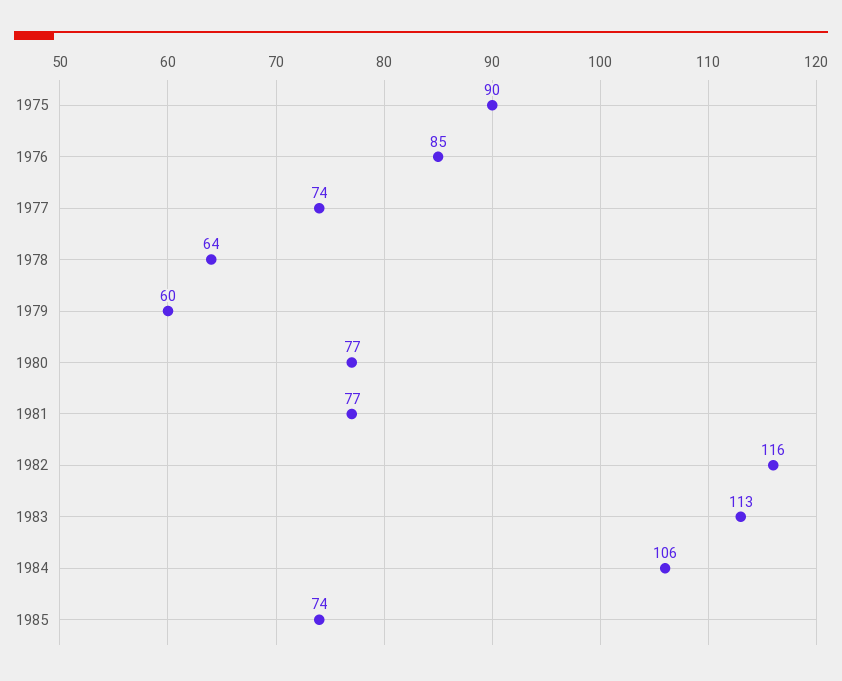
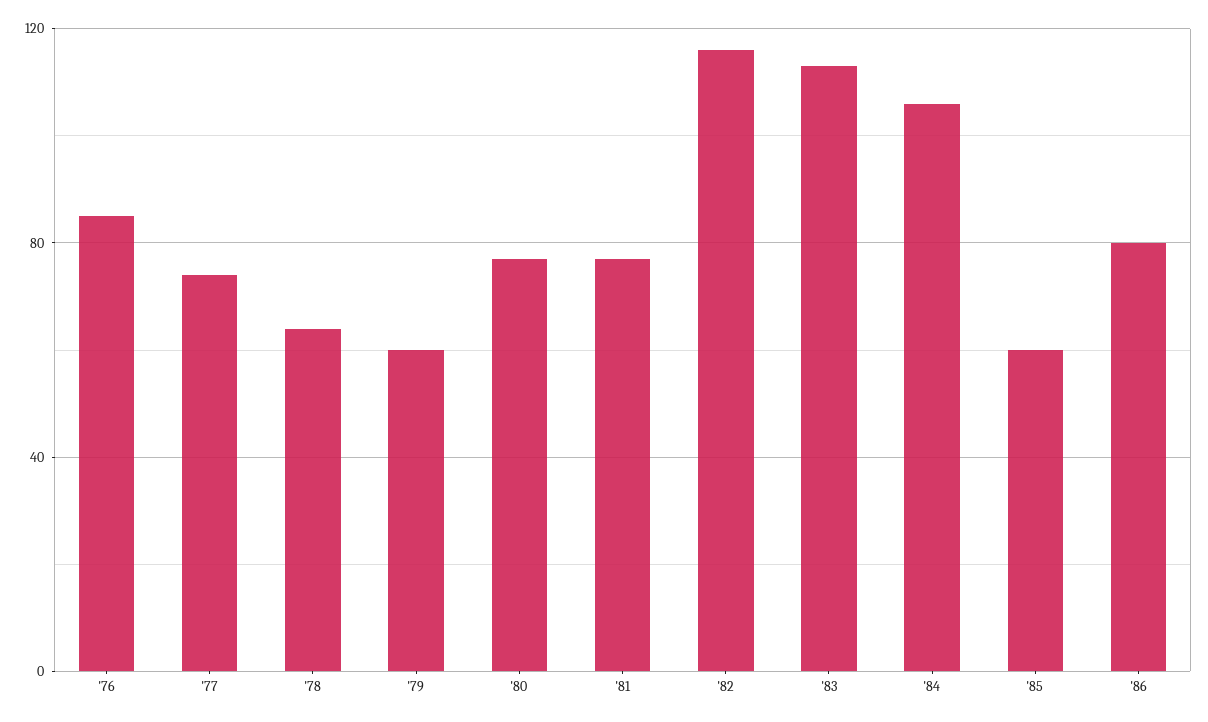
1975: 90 -> none
1985: 74 -> 60
'86: none -> 80

